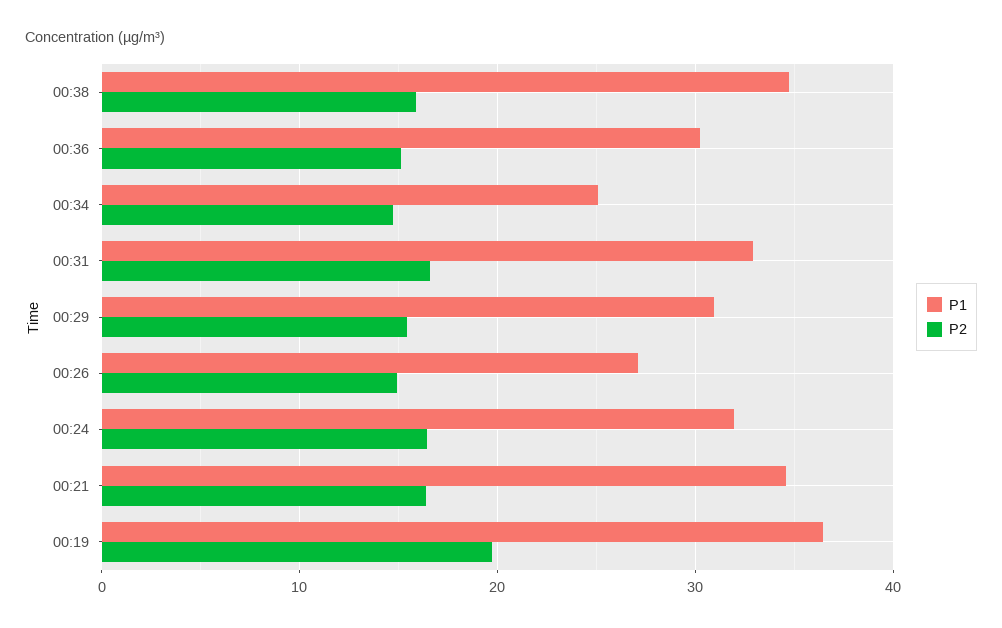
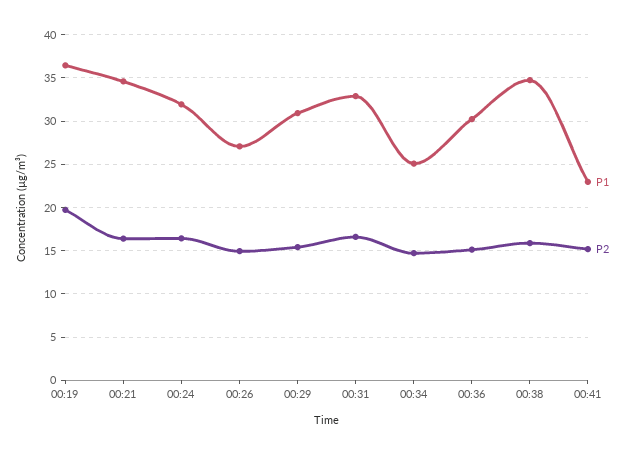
P1, 00:41: none -> 23
P2, 00:41: none -> 15

